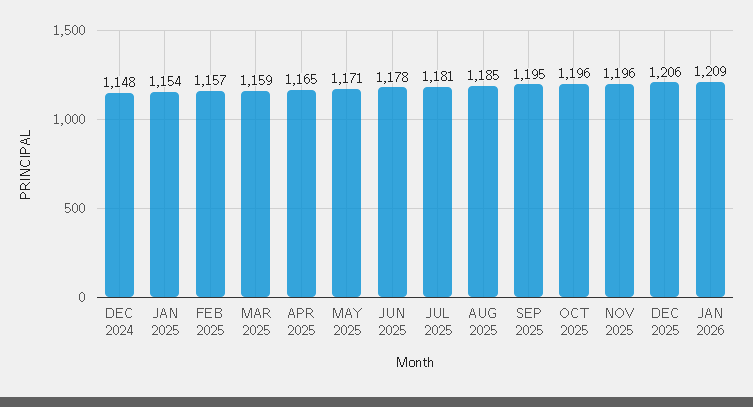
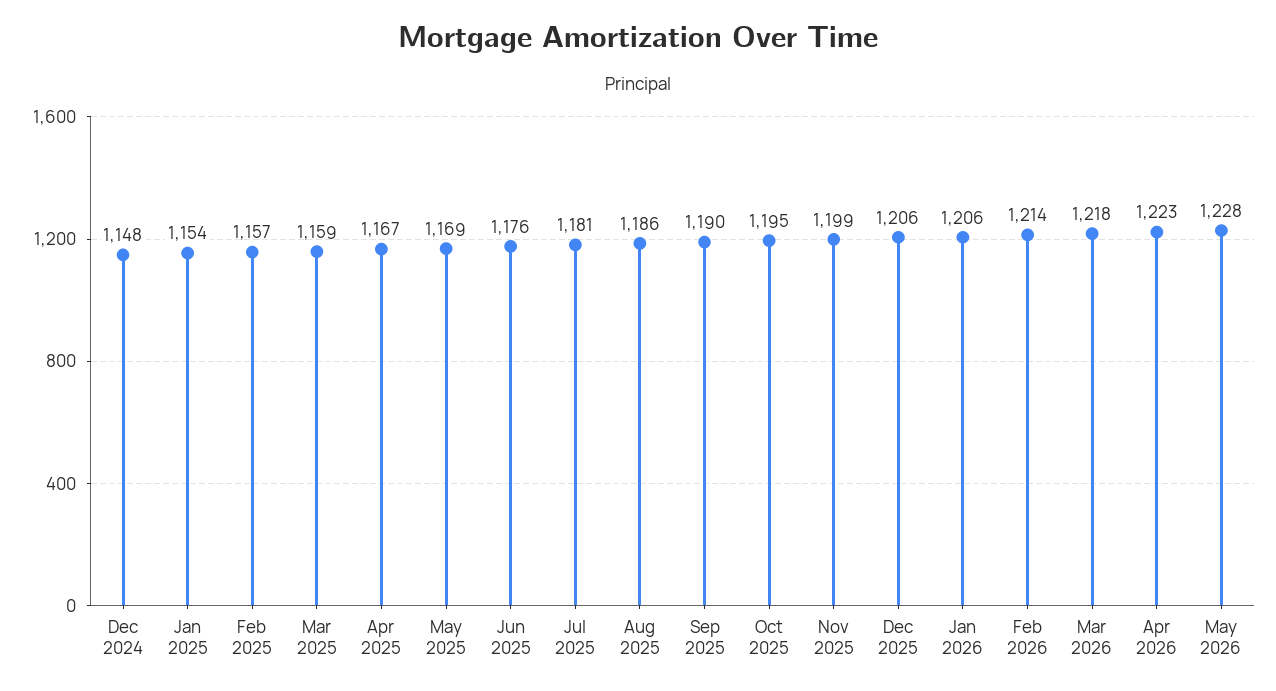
APR 2025: 1165 -> 1167
MAY 2025: 1171 -> 1169
JUN 2025: 1178 -> 1176
AUG 2025: 1185 -> 1186
SEP 2025: 1195 -> 1190
OCT 2025: 1196 -> 1195
NOV 2025: 1196 -> 1199
JAN 2026: 1209 -> 1206
Feb 2026: none -> 1214
Mar 2026: none -> 1218
Apr 2026: none -> 1223
May 2026: none -> 1228

